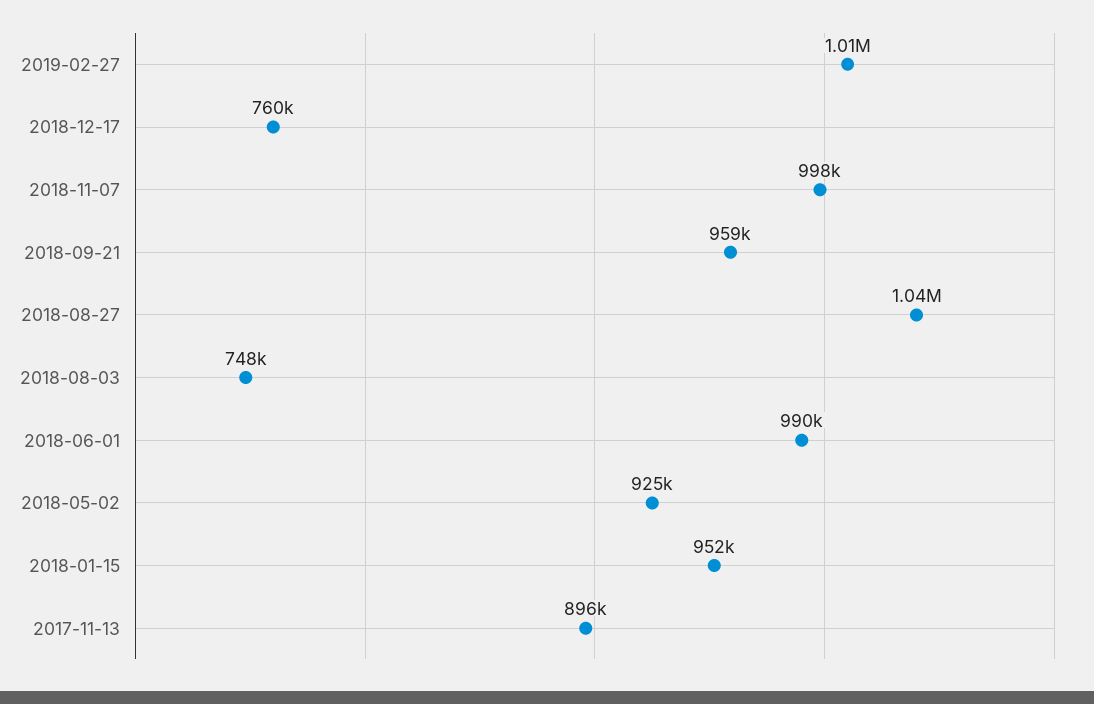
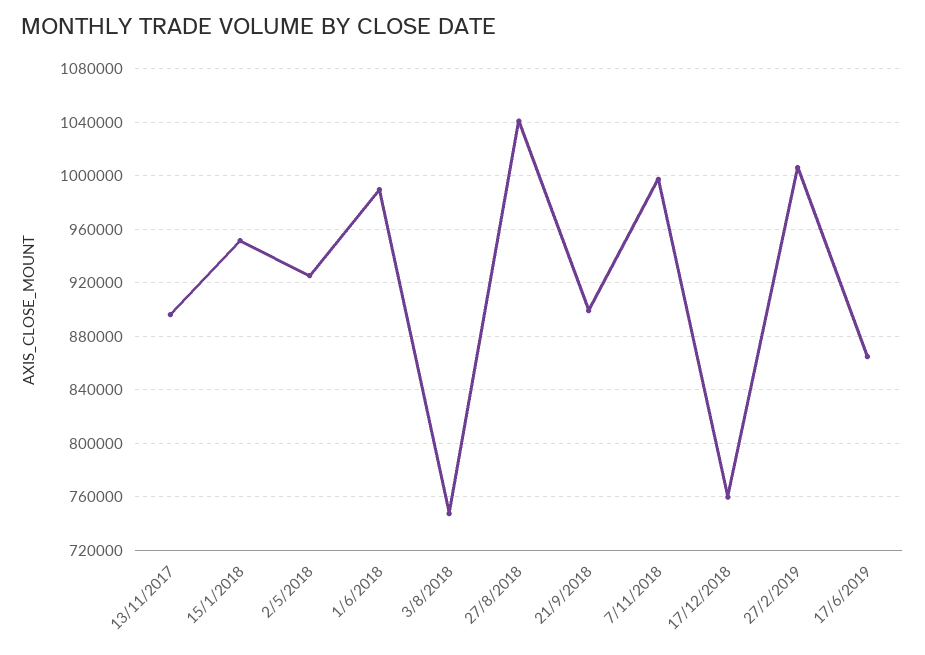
2018-09-21: 959000 -> 900000
17/6/2019: none -> 865000

